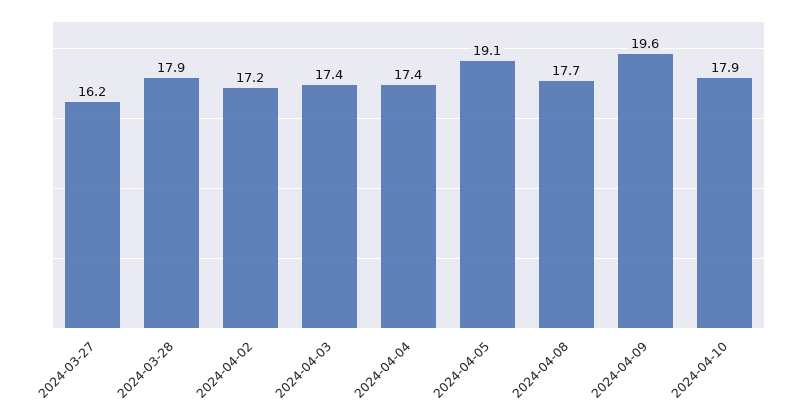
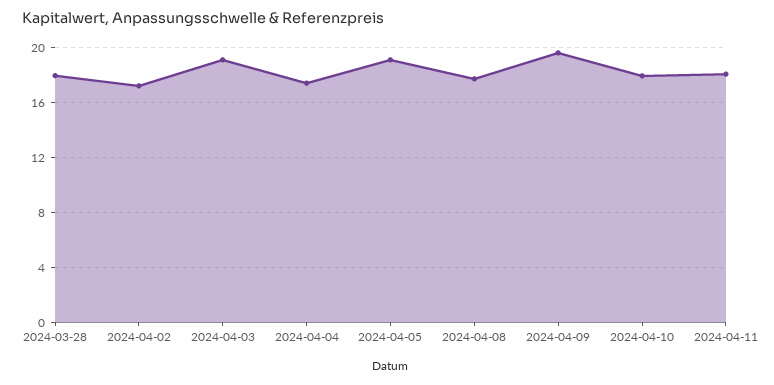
2024-03-27: 16.2 -> none
2024-04-03: 17.4 -> 19
2024-04-11: none -> 18

